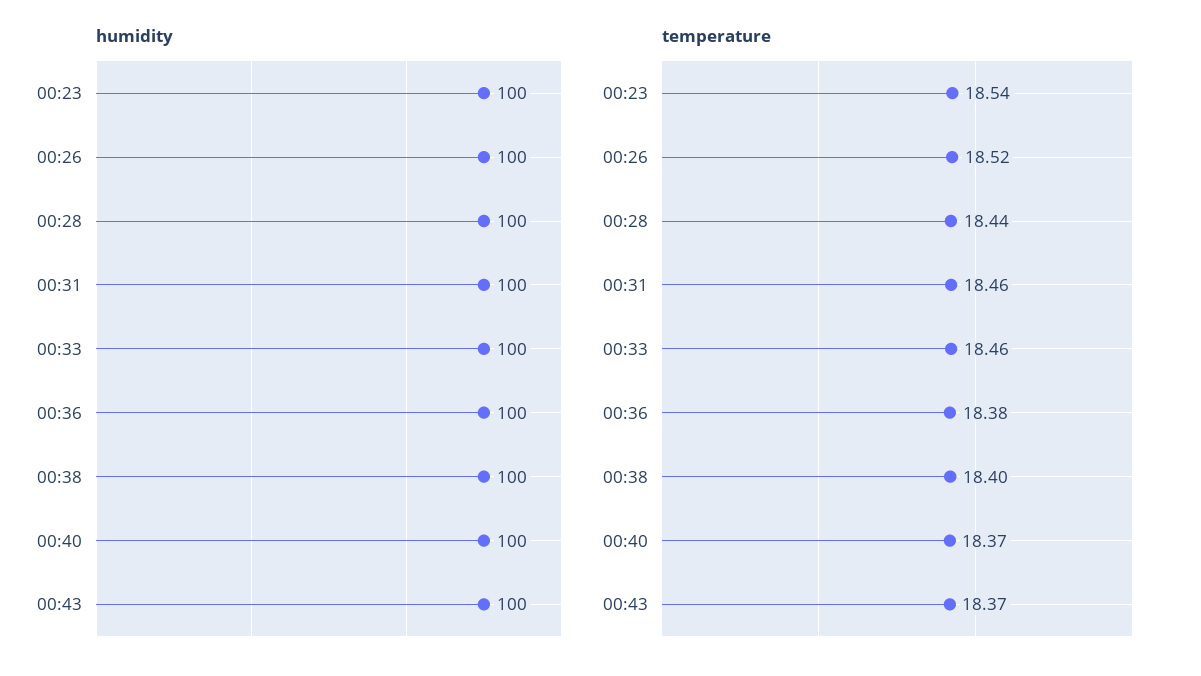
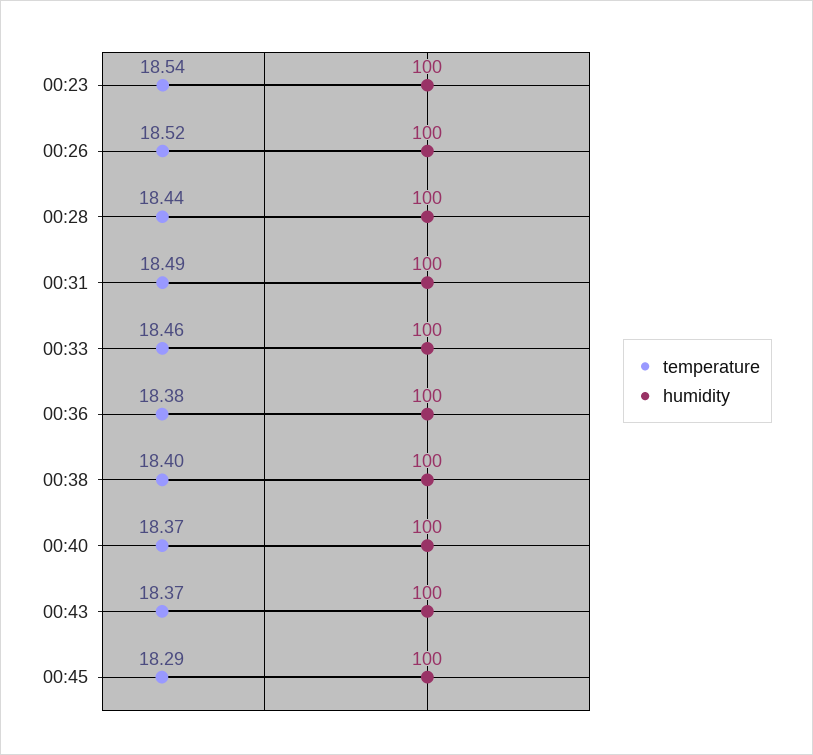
temperature, 00:31: 18.46 -> 18.49
temperature, 00:45: none -> 18.29
humidity, 00:45: none -> 100

